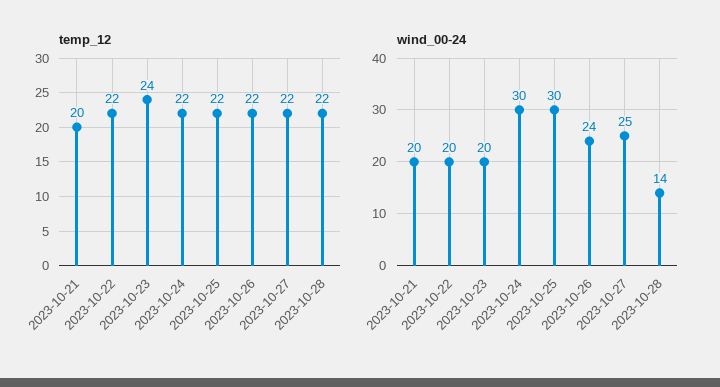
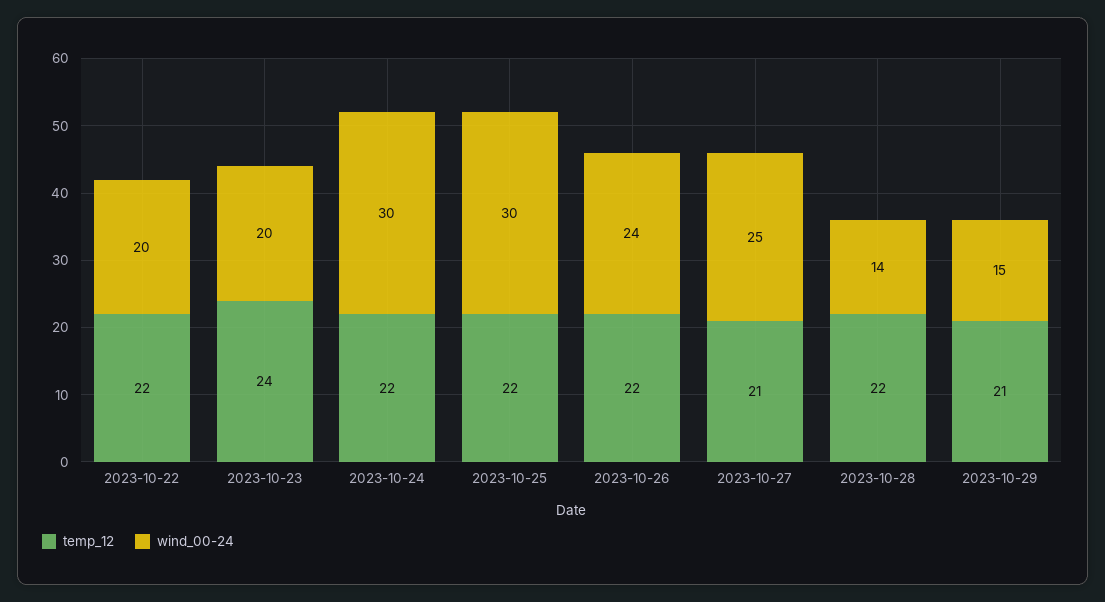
temp_12, 2023-10-21: 20 -> none
temp_12, 2023-10-27: 22 -> 21
wind_00-24, 2023-10-21: 20 -> none
temp_12, 2023-10-29: none -> 21
wind_00-24, 2023-10-29: none -> 15

